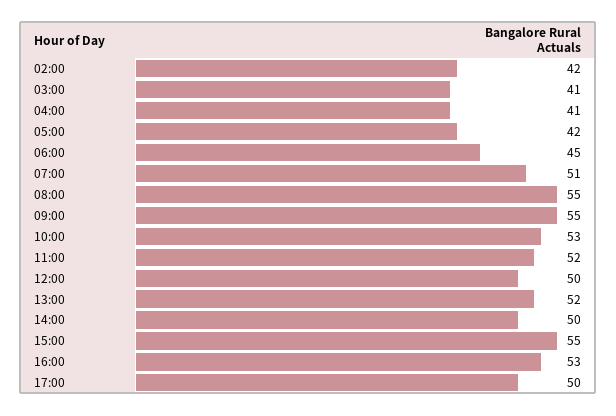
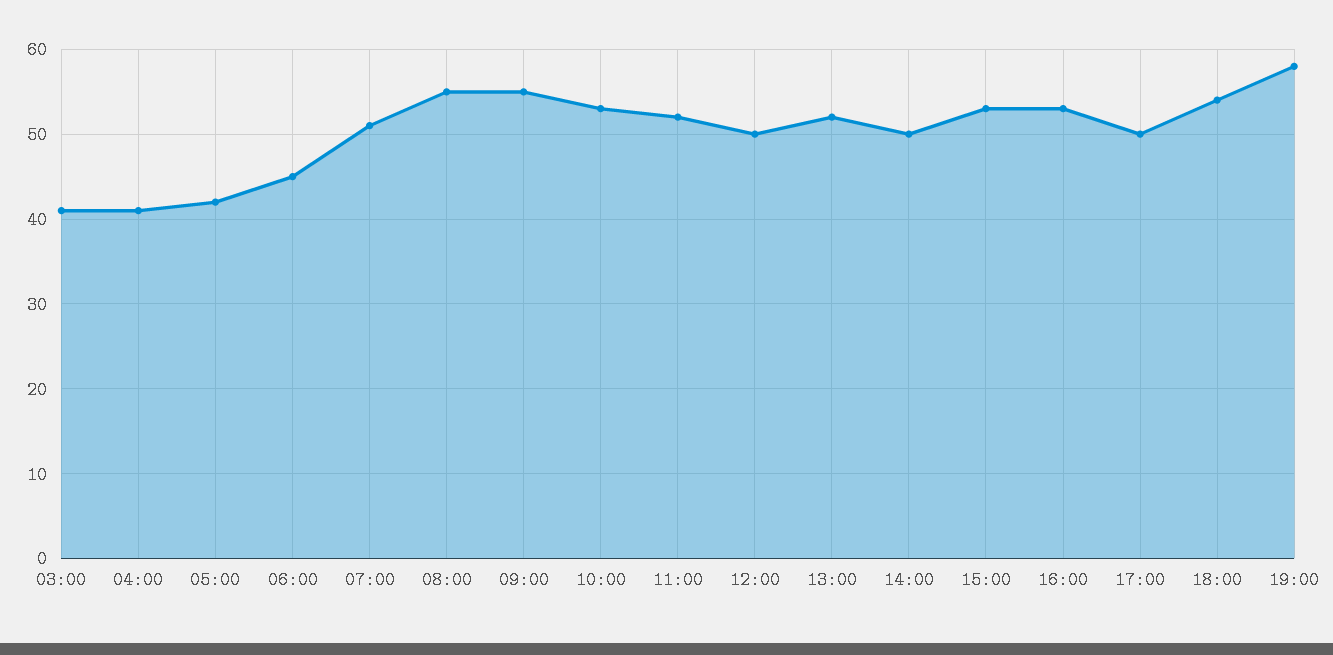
02:00: 42 -> none
15:00: 55 -> 53
18:00: none -> 54
19:00: none -> 58

